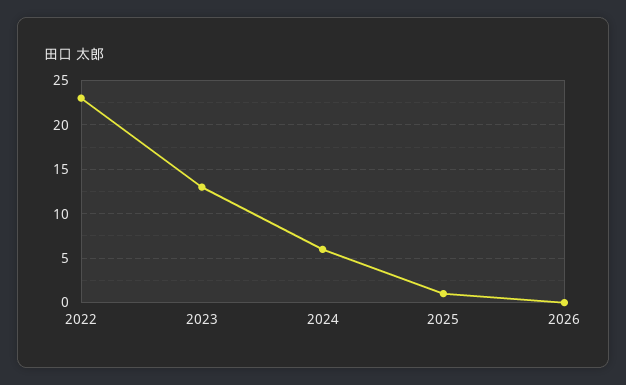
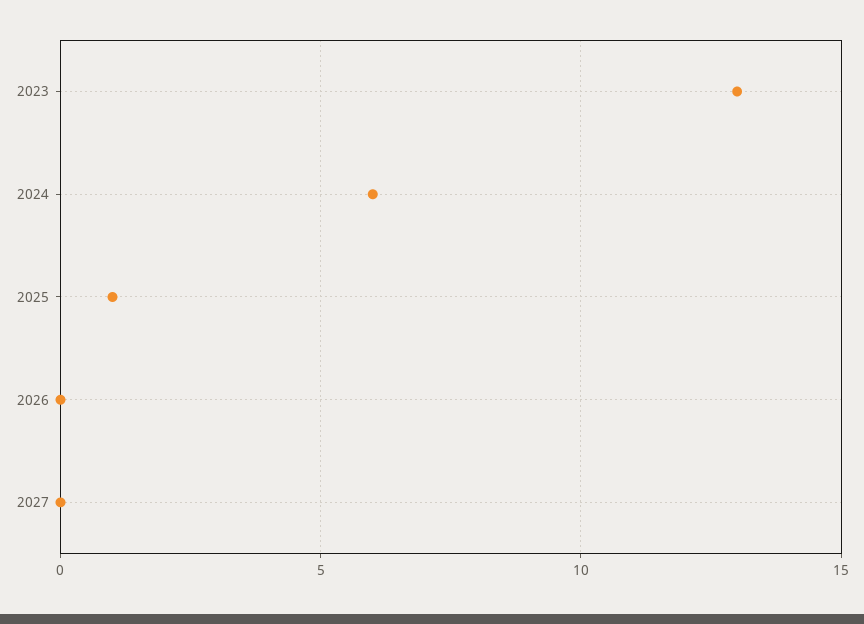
2022: 23 -> none
2027: none -> 0

